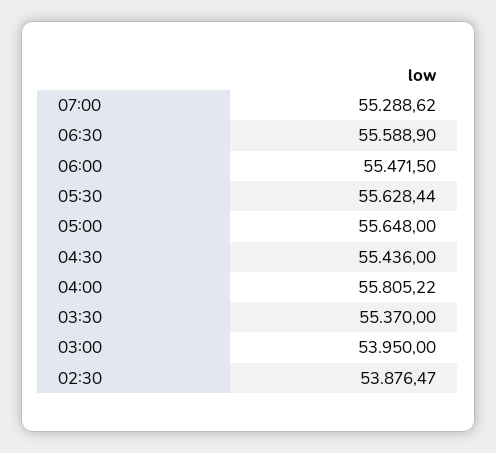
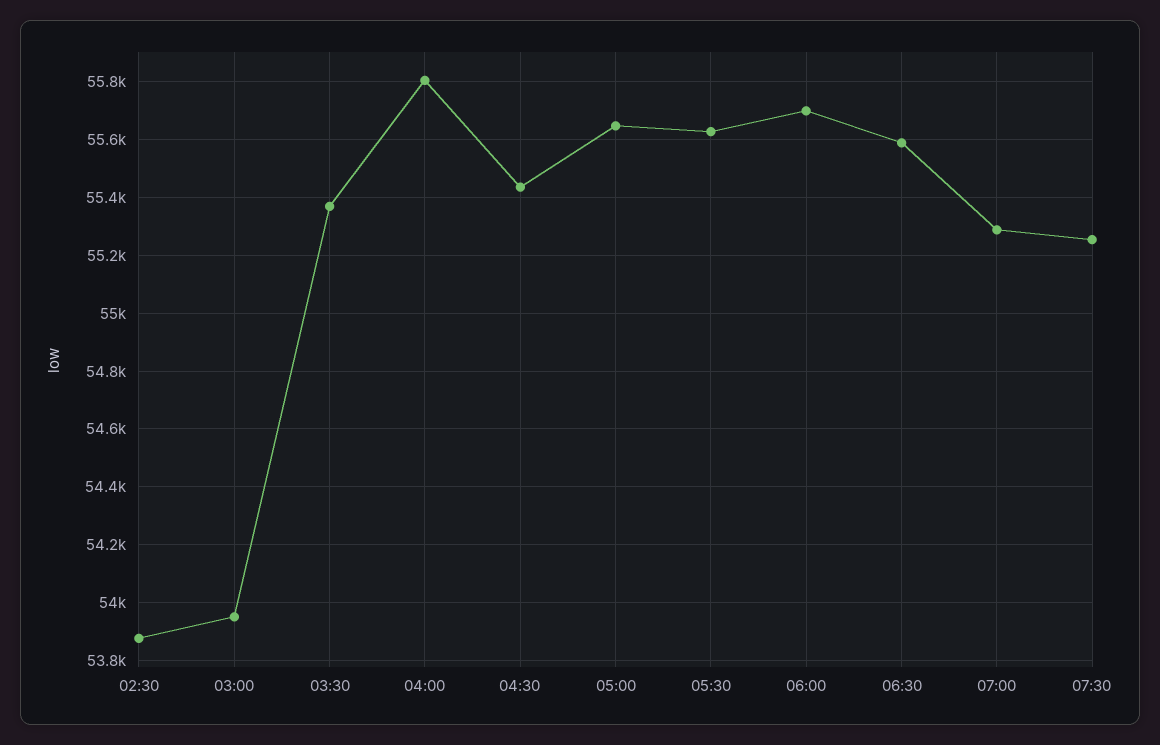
06:00: 55471.5 -> 55700
07:30: none -> 55250

